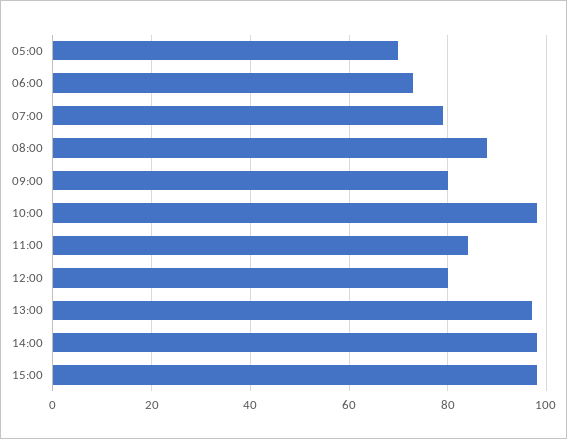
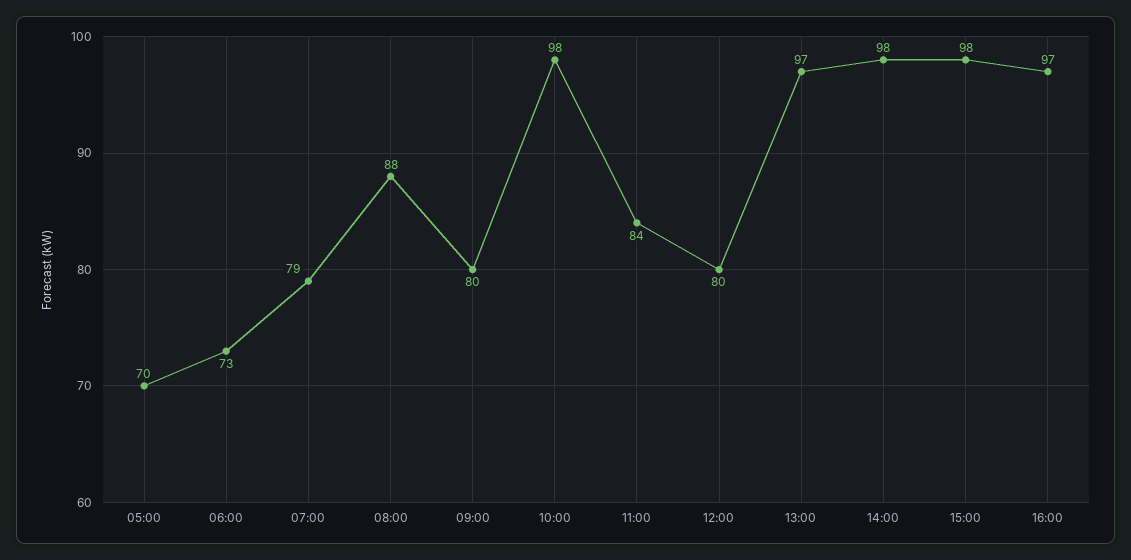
16:00: none -> 97

